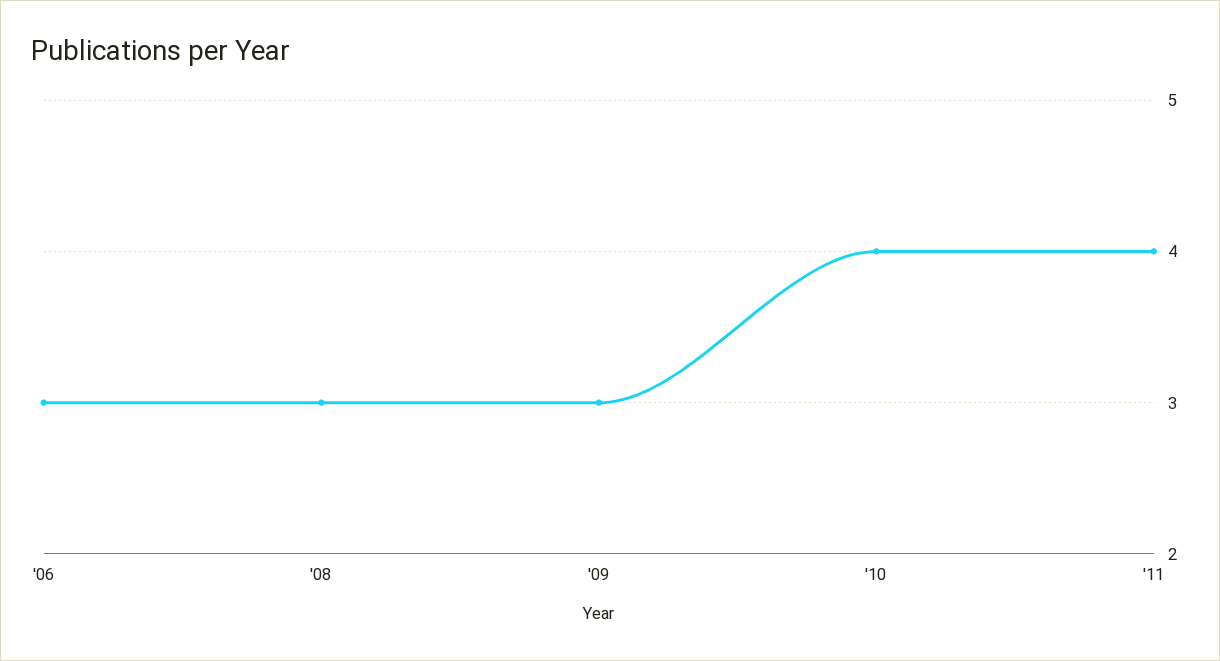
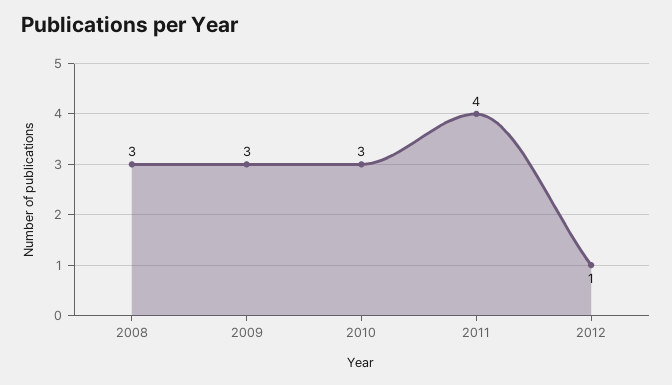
'06: 3 -> none
'10: 4 -> 3
2012: none -> 1

